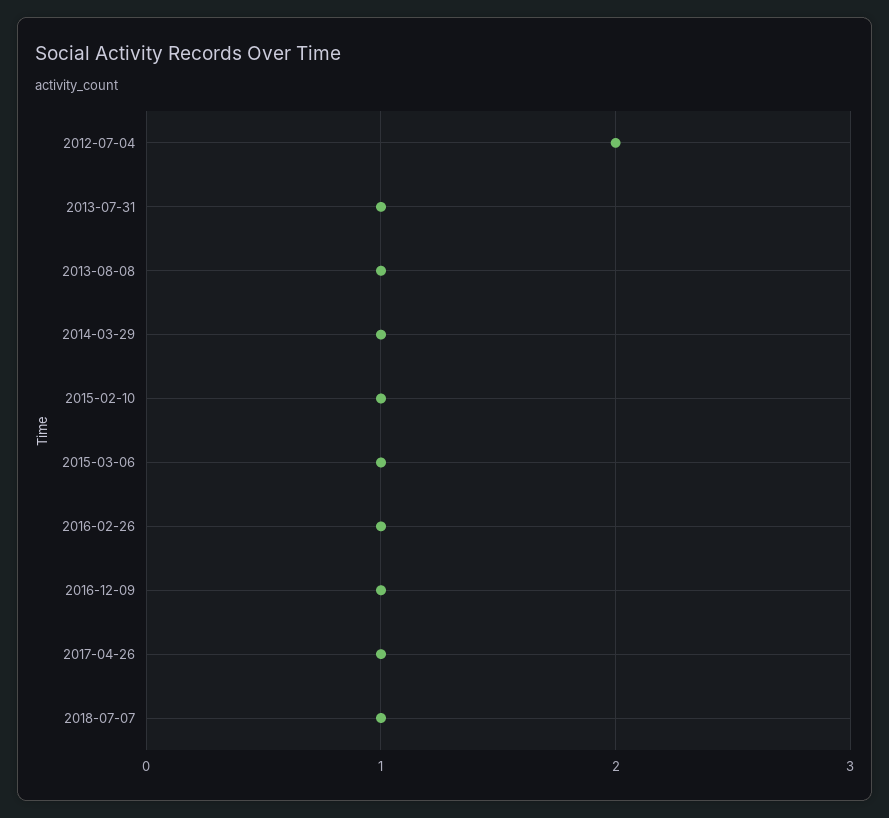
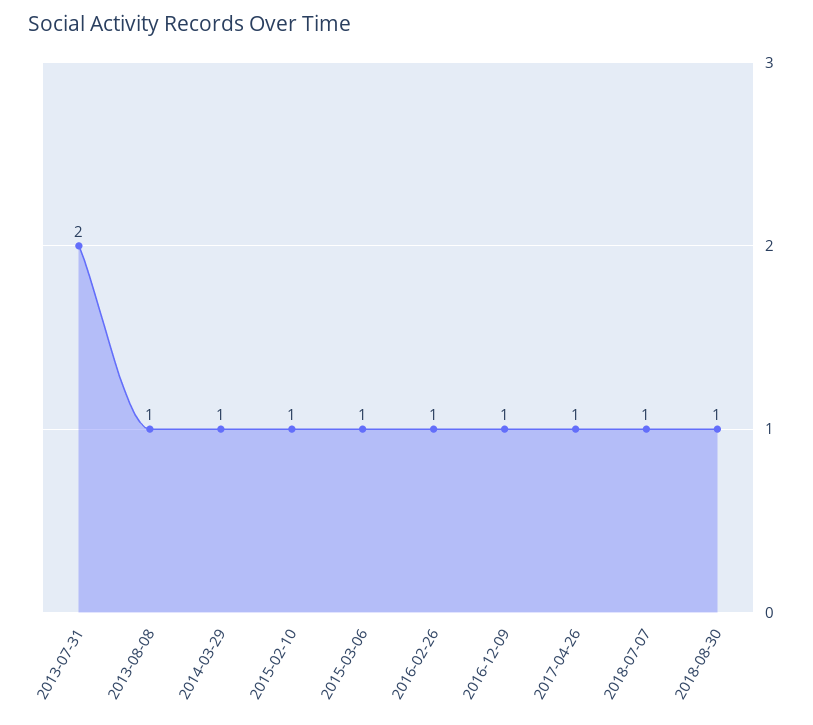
2012-07-04: 2 -> none
2013-07-31: 1 -> 2
2018-08-30: none -> 1

